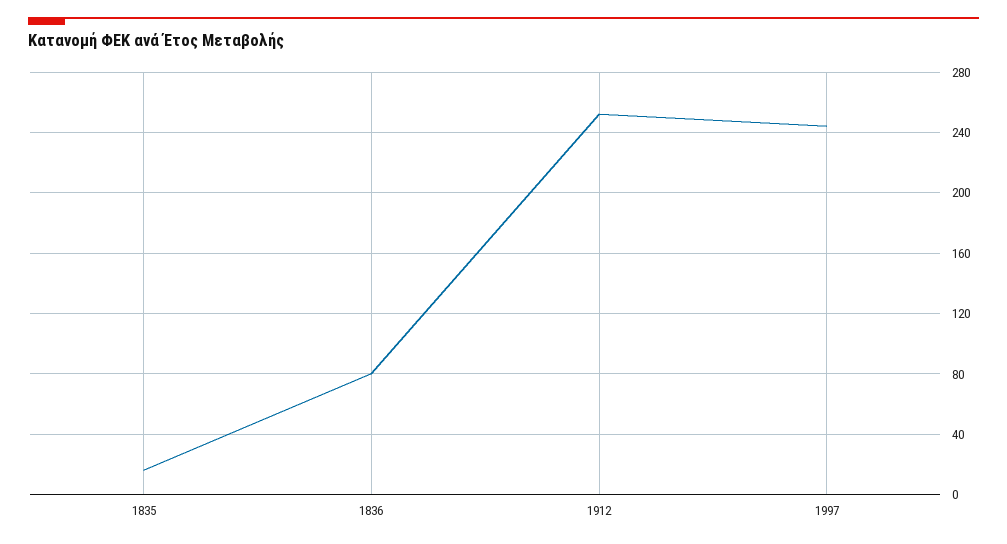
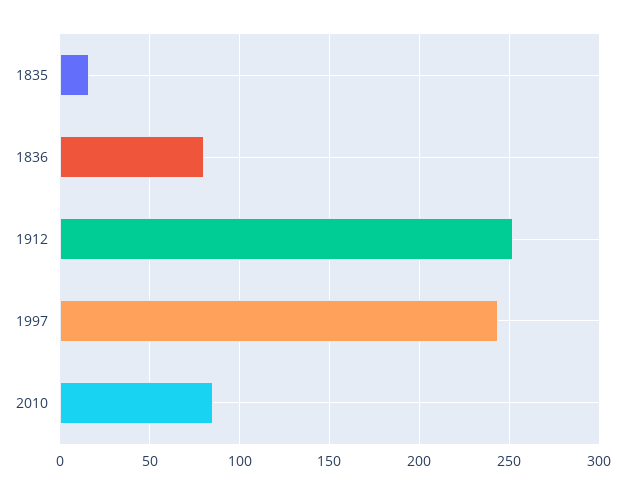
2010: none -> 85

